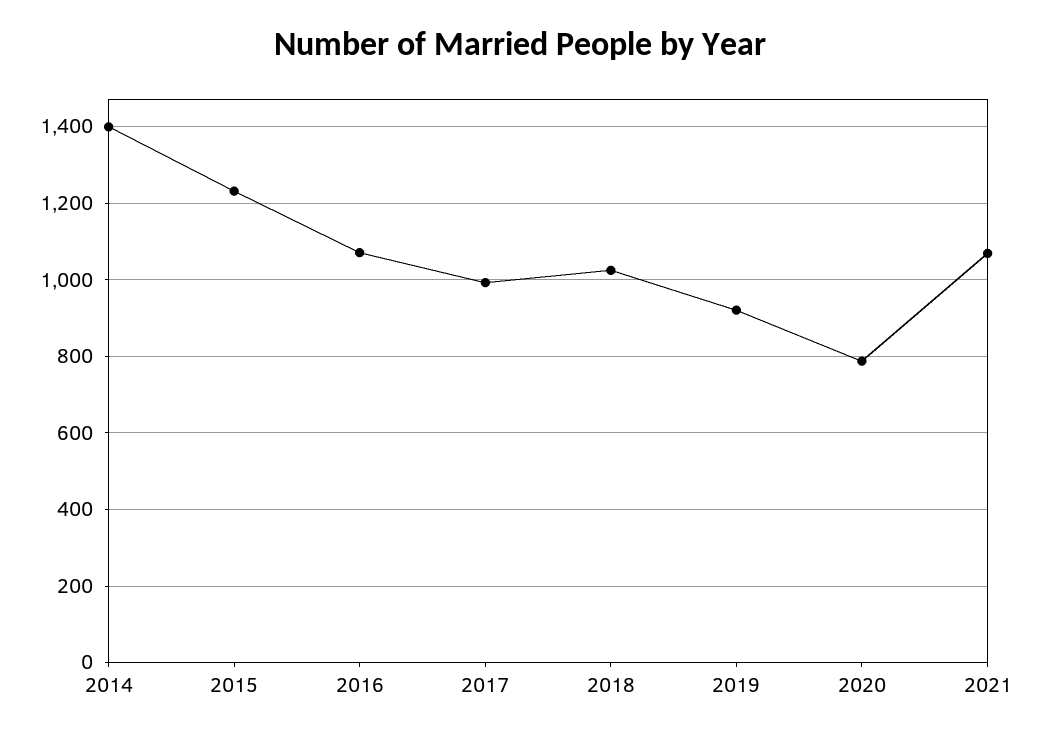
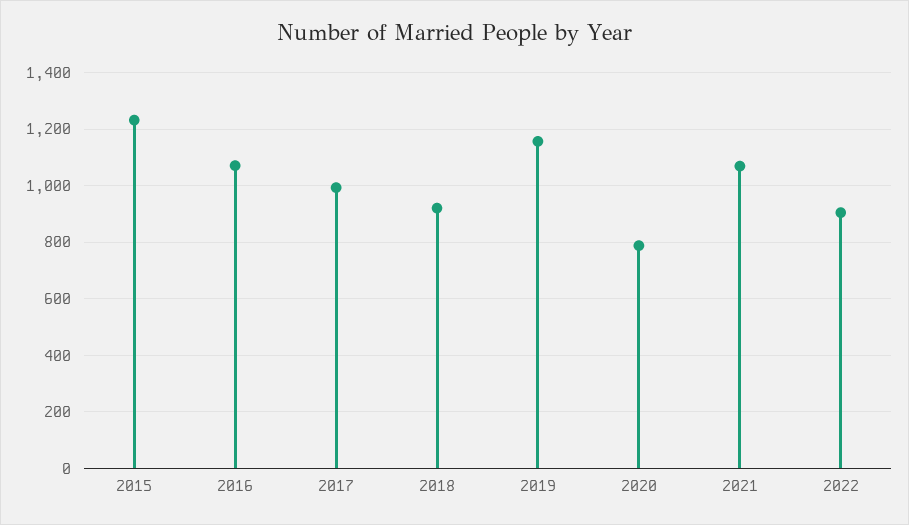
2014: 1400 -> none
2018: 1020 -> 925
2019: 920 -> 1150
2022: none -> 900

